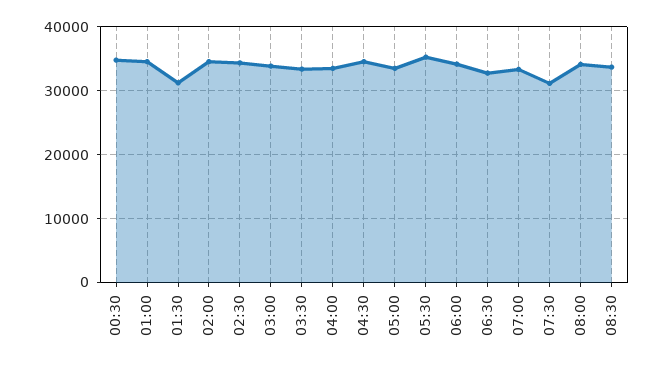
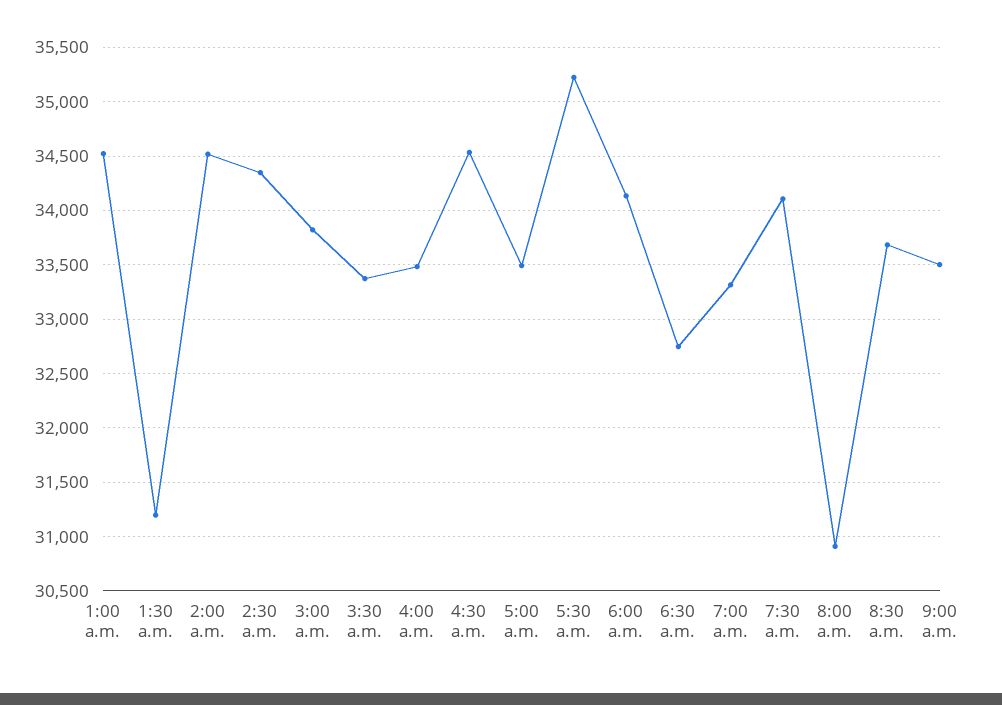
00:30: 35000 -> none
07:30: 31000 -> 34100
08:00: 34000 -> 30900
9:00 a.m.: none -> 33500

